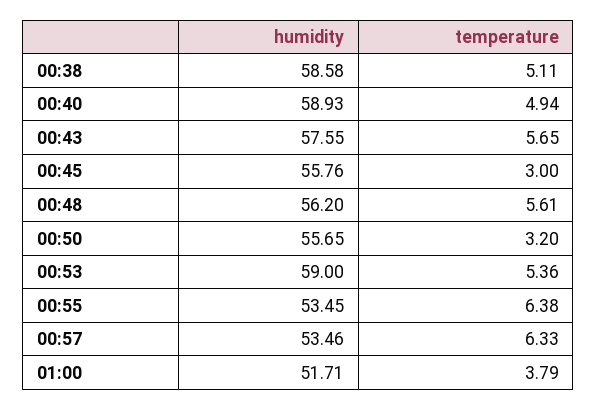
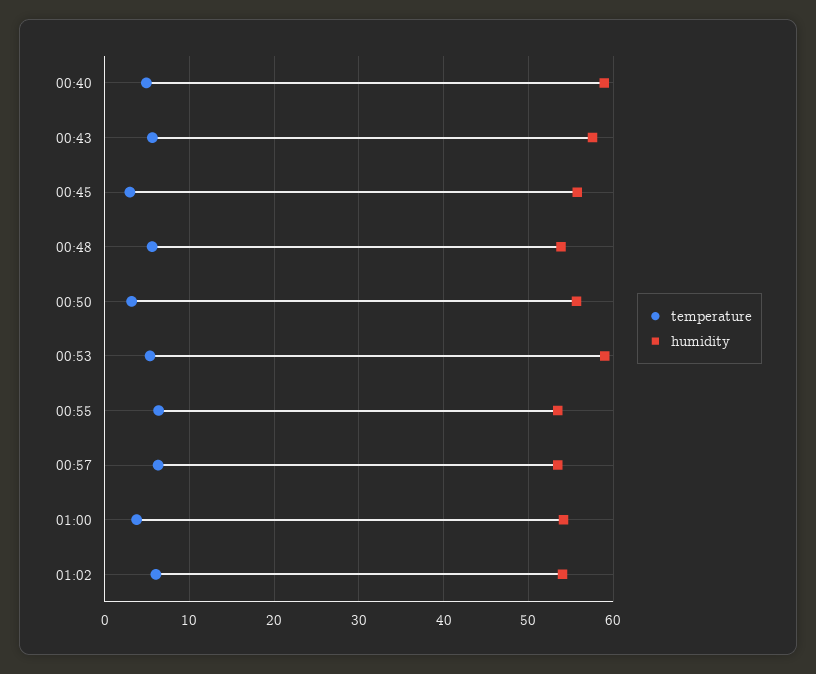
humidity, 00:38: 58.58 -> none
temperature, 00:38: 5.11 -> none
humidity, 00:48: 56.2 -> 54
humidity, 01:00: 51.71 -> 54
temperature, 01:02: none -> 6
humidity, 01:02: none -> 54

